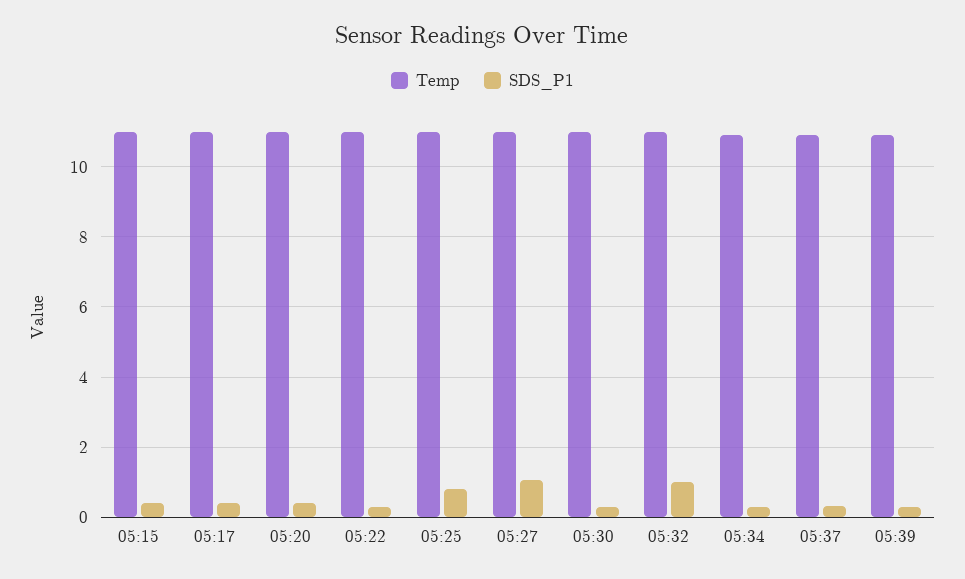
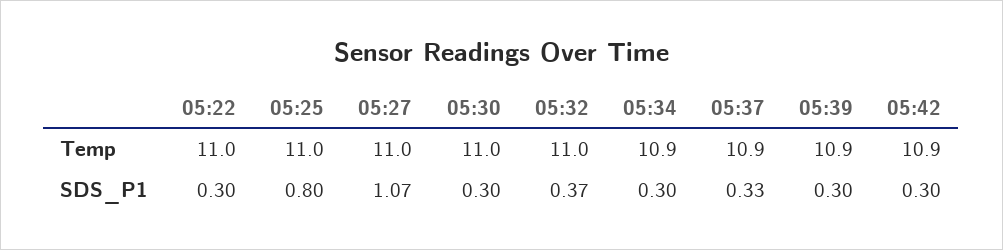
Temp, 05:15: 11 -> none
SDS_P1, 05:15: 0.4 -> none
Temp, 05:17: 11 -> none
SDS_P1, 05:17: 0.4 -> none
Temp, 05:20: 11 -> none
SDS_P1, 05:20: 0.4 -> none
SDS_P1, 05:32: 1 -> 0.37
Temp, 05:42: none -> 10.9
SDS_P1, 05:42: none -> 0.3

